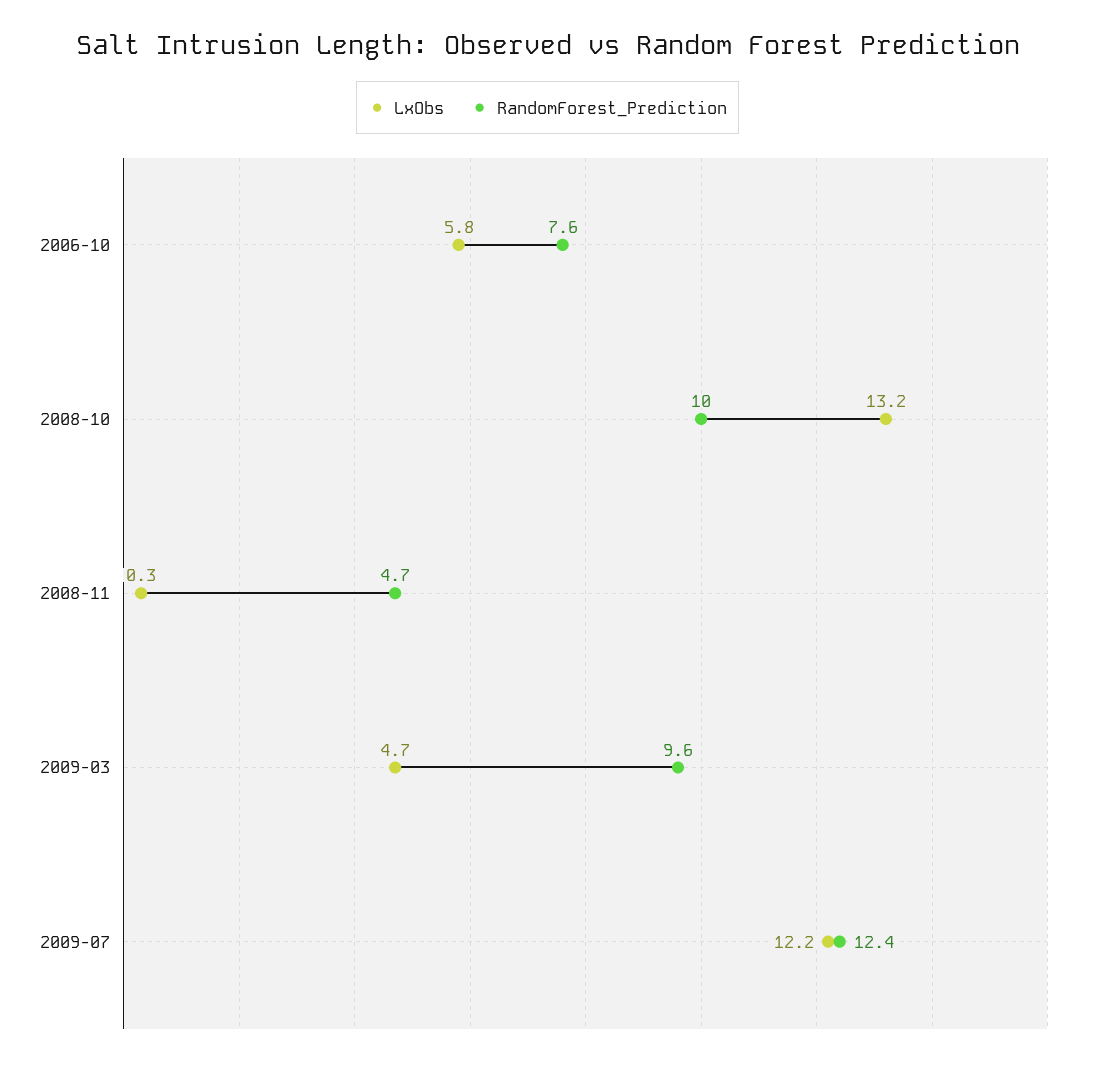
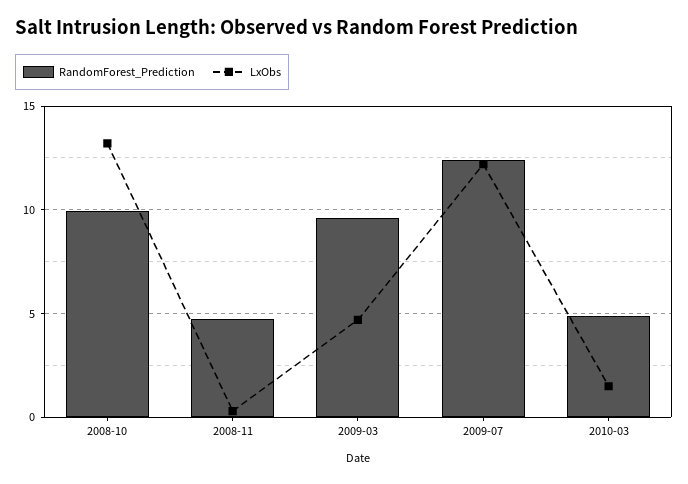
LxObs, 2006-10: 5.8 -> none
RandomForest_Prediction, 2006-10: 7.6 -> none
RandomForest_Prediction, 2010-03: none -> 5
LxObs, 2010-03: none -> 1.5

